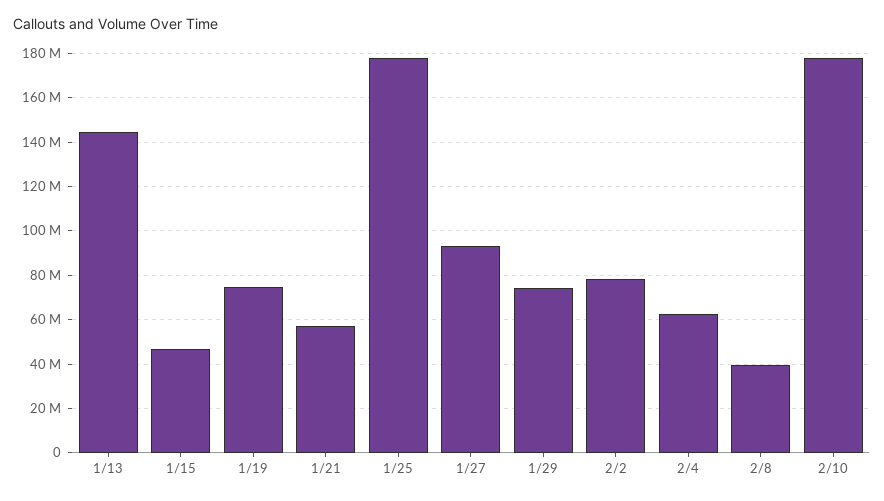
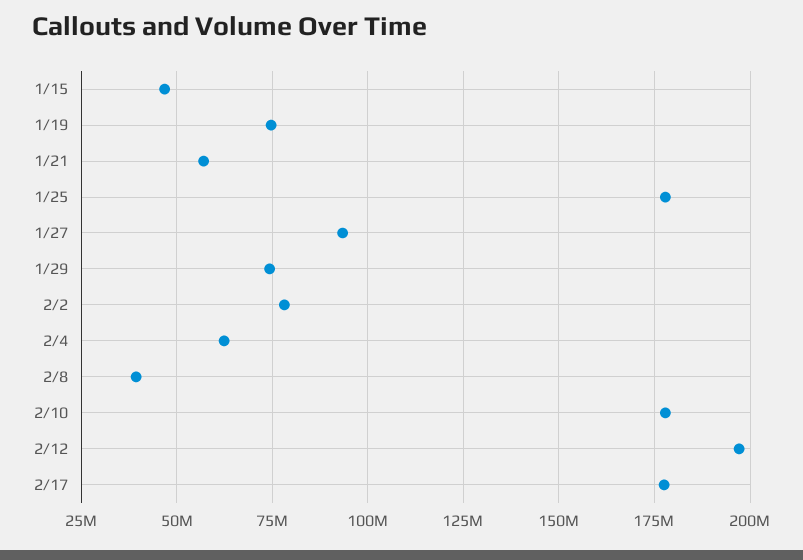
1/13: 145000000 -> none
2/12: none -> 197500000
2/17: none -> 177500000

